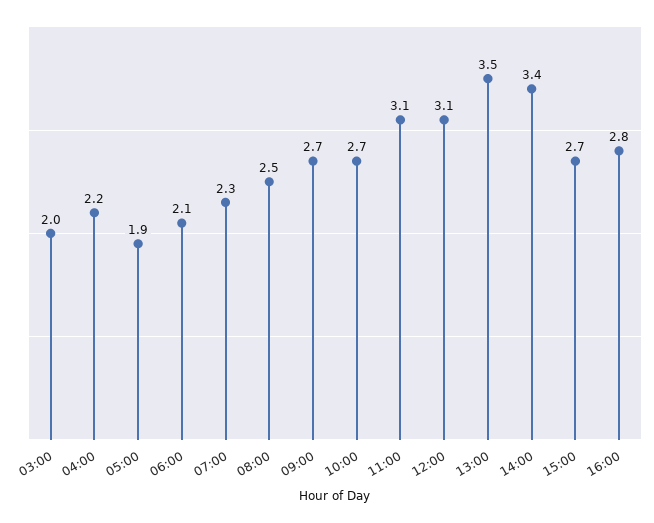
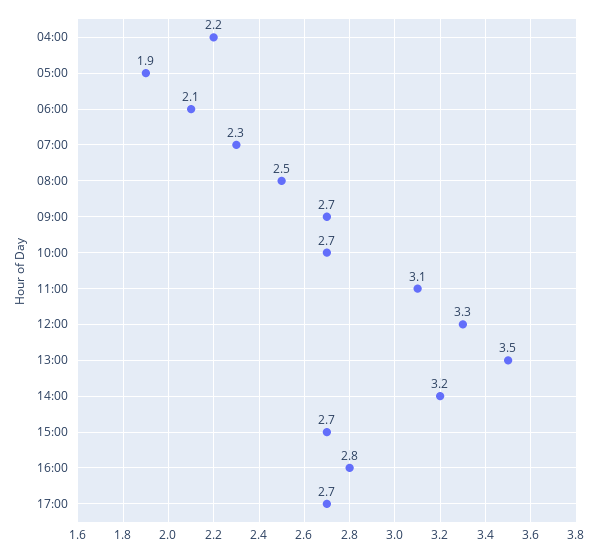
03:00: 2 -> none
12:00: 3.1 -> 3.3
14:00: 3.4 -> 3.2
17:00: none -> 2.7

